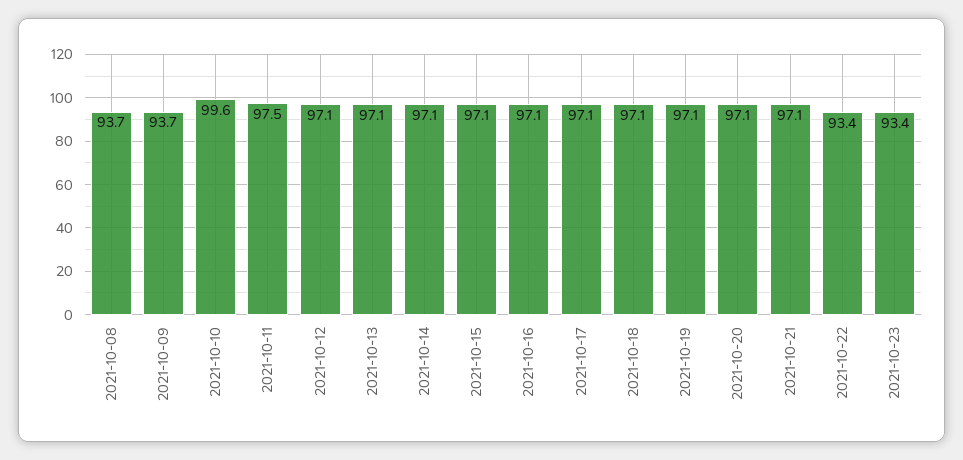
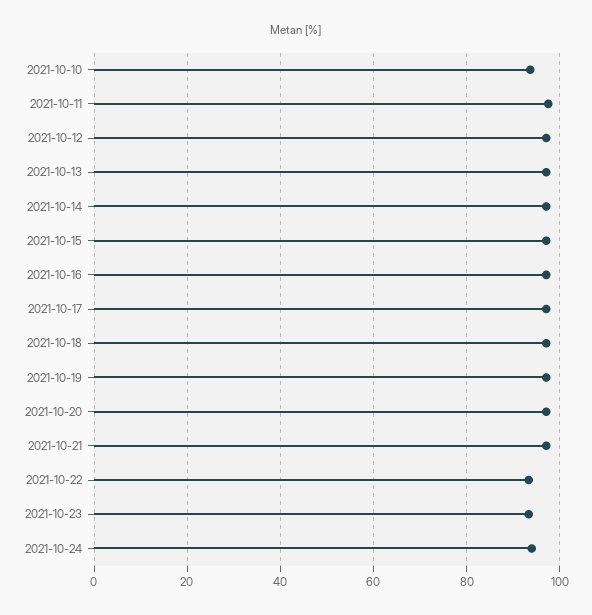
2021-10-08: 93.7 -> none
2021-10-09: 93.7 -> none
2021-10-10: 99.6 -> 94
2021-10-24: none -> 94

